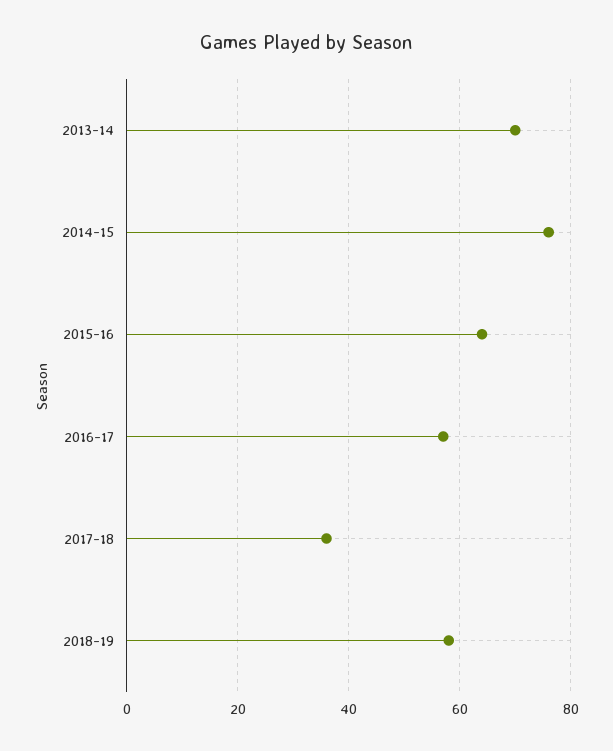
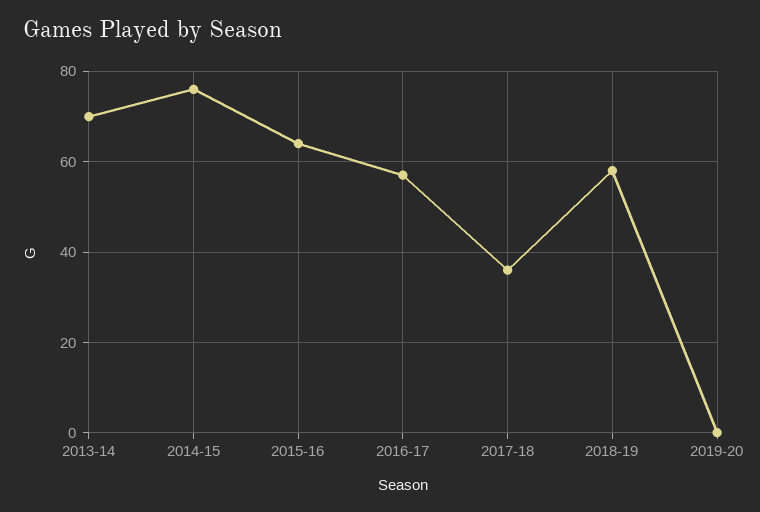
2019-20: none -> 0

